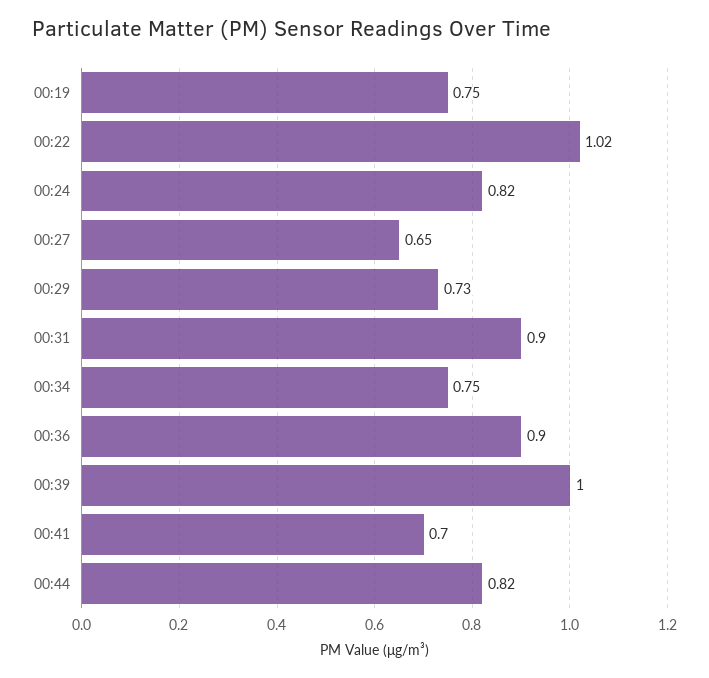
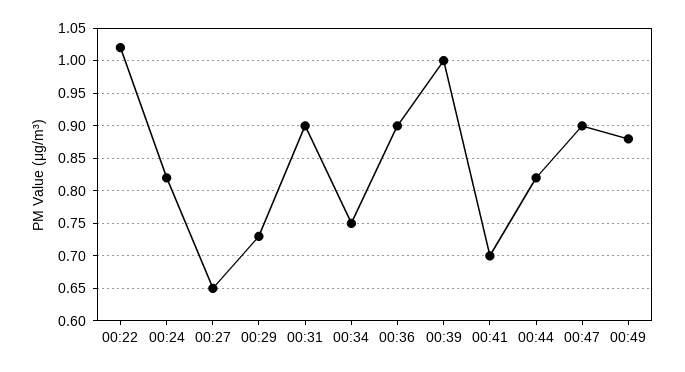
00:19: 0.75 -> none
00:47: none -> 0.9
00:49: none -> 0.88

